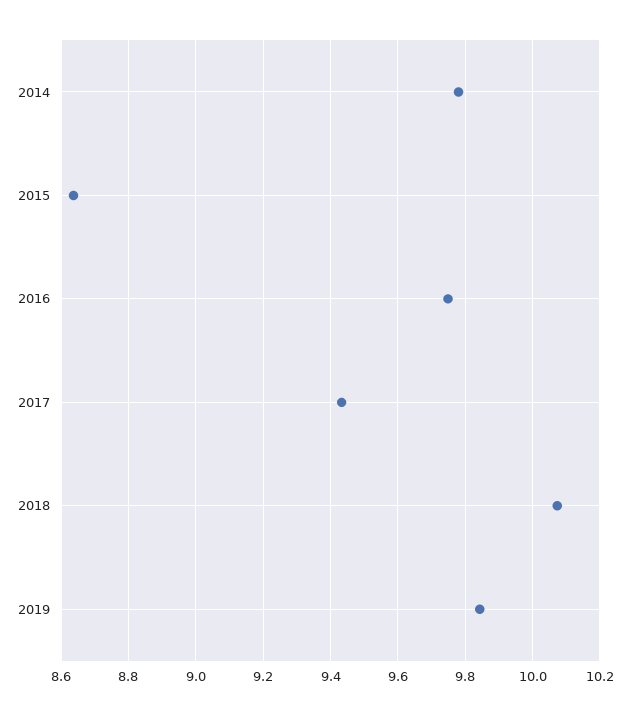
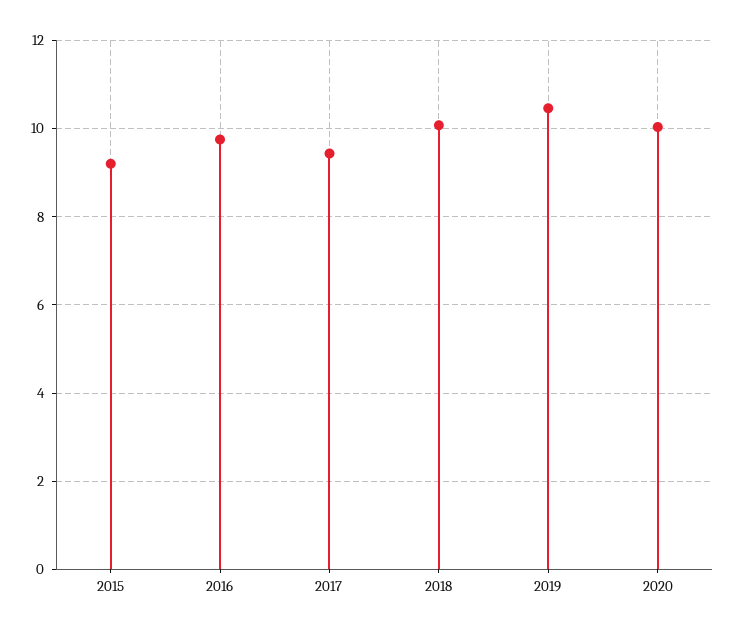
2014: 9.78 -> none
2015: 8.64 -> 9.2
2019: 9.84 -> 10.4
2020: none -> 10

